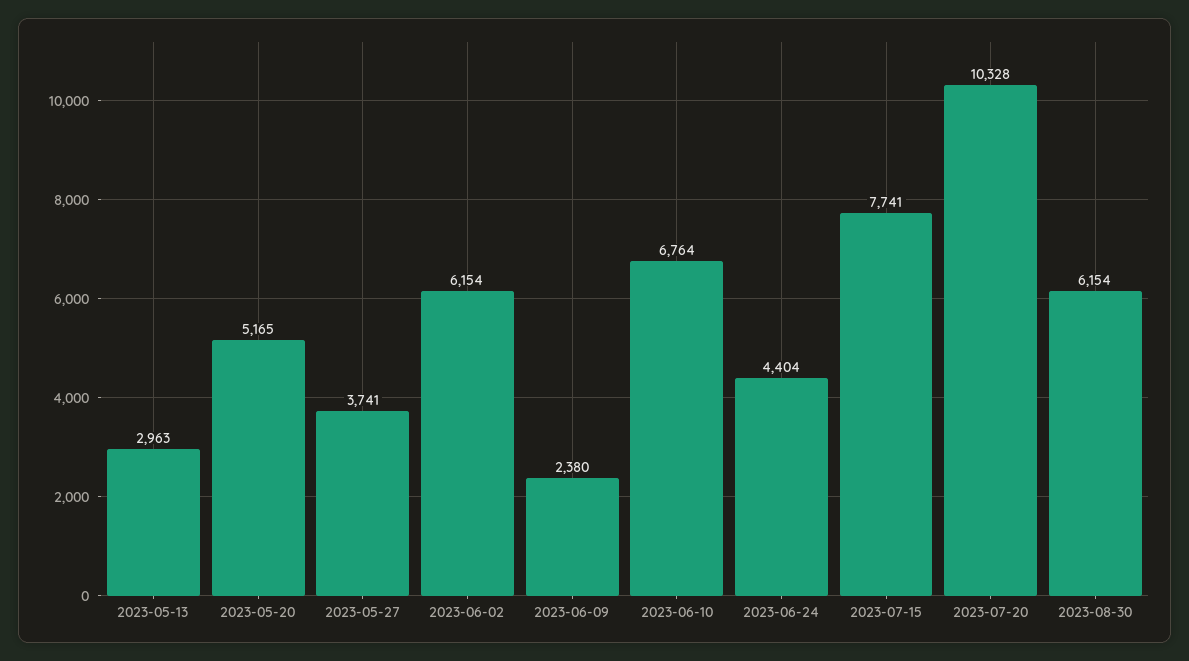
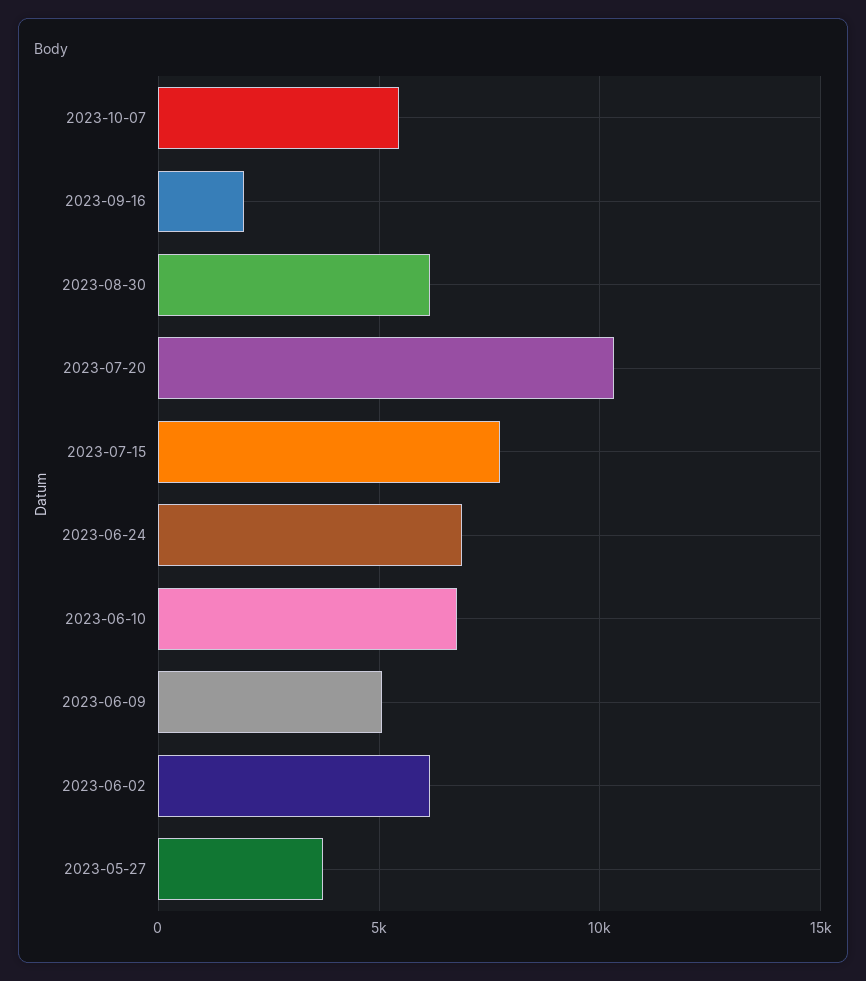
2023-05-13: 2963 -> none
2023-05-20: 5165 -> none
2023-06-09: 2380 -> 5000
2023-06-24: 4404 -> 7000
2023-10-07: none -> 5500
2023-09-16: none -> 2000

